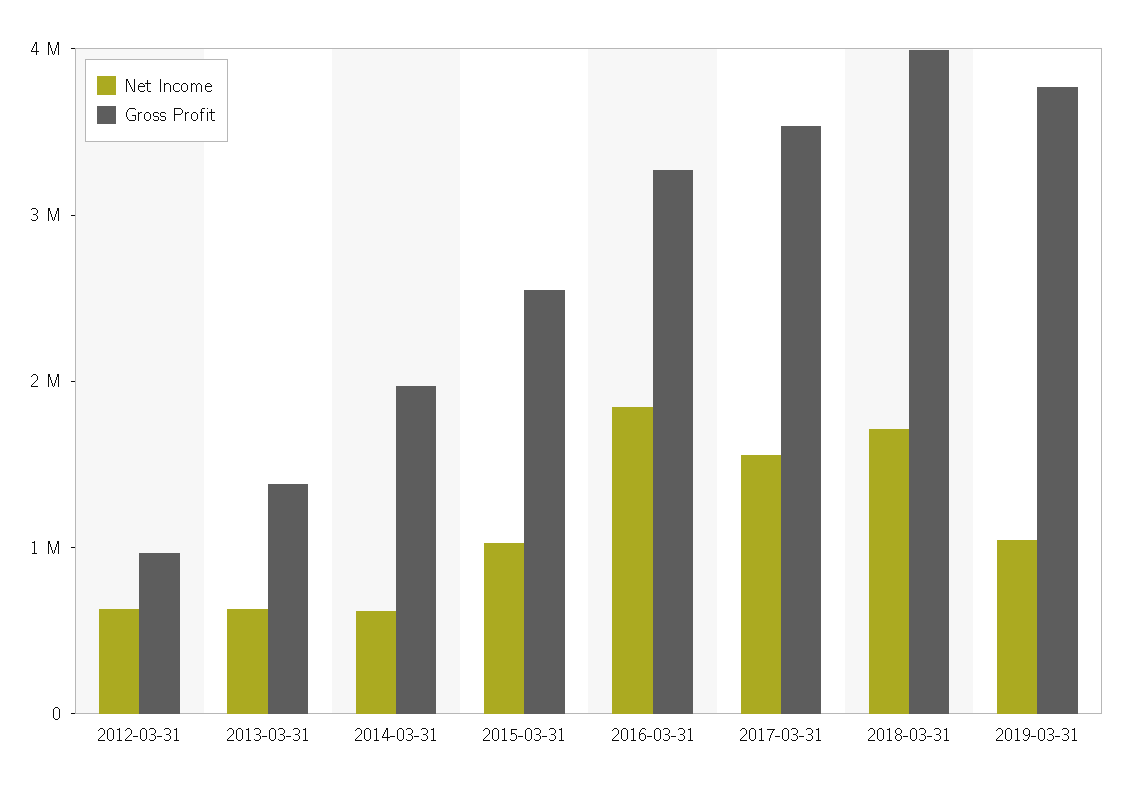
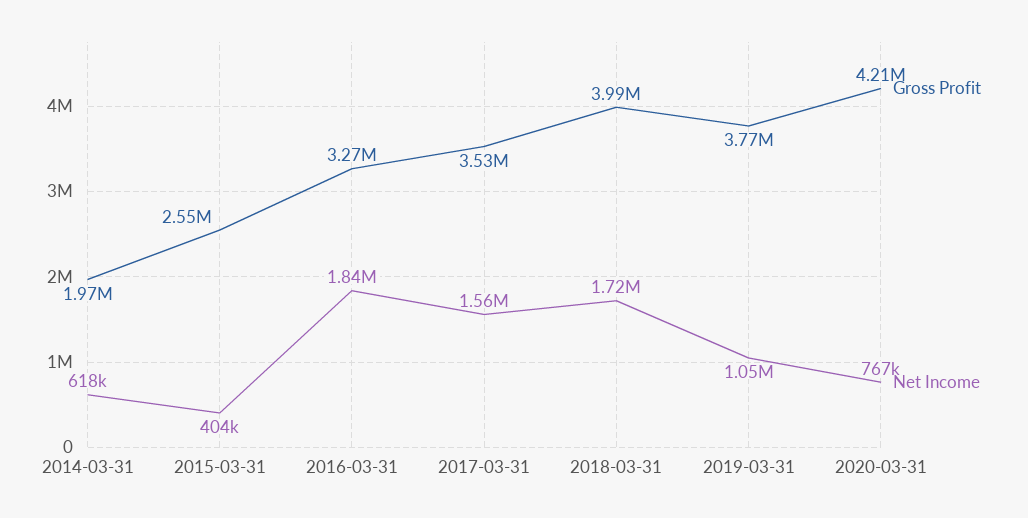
Net Income, 2012-03-31: 600000 -> none
Gross Profit, 2012-03-31: 1000000 -> none
Net Income, 2013-03-31: 600000 -> none
Gross Profit, 2013-03-31: 1400000 -> none
Net Income, 2015-03-31: 1000000 -> 404000
Gross Profit, 2020-03-31: none -> 4210000
Net Income, 2020-03-31: none -> 767000

